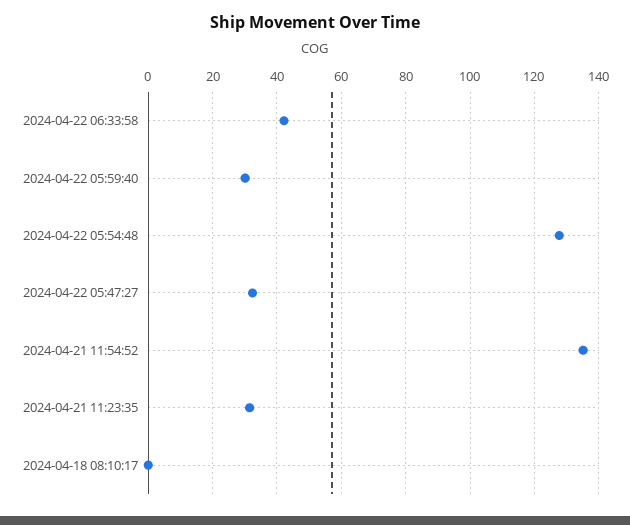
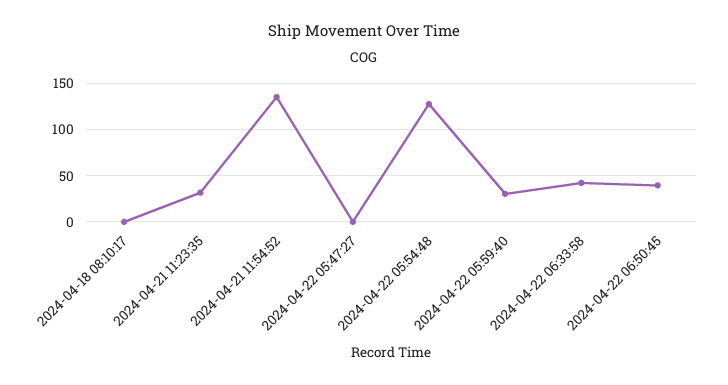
2024-04-22 05:47:27: 32 -> 0
2024-04-22 06:50:45: none -> 40

